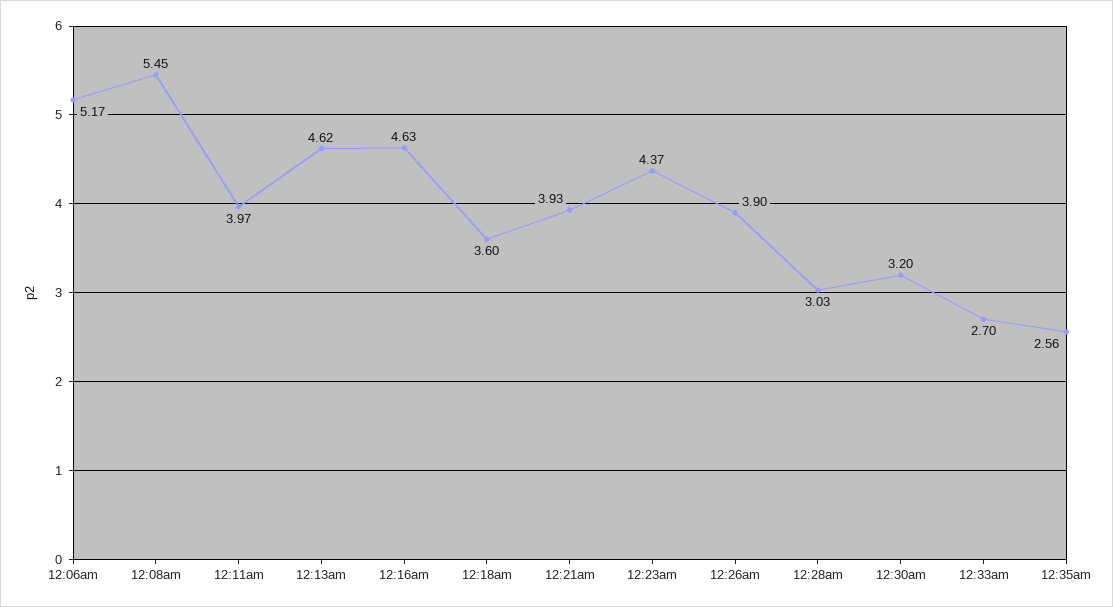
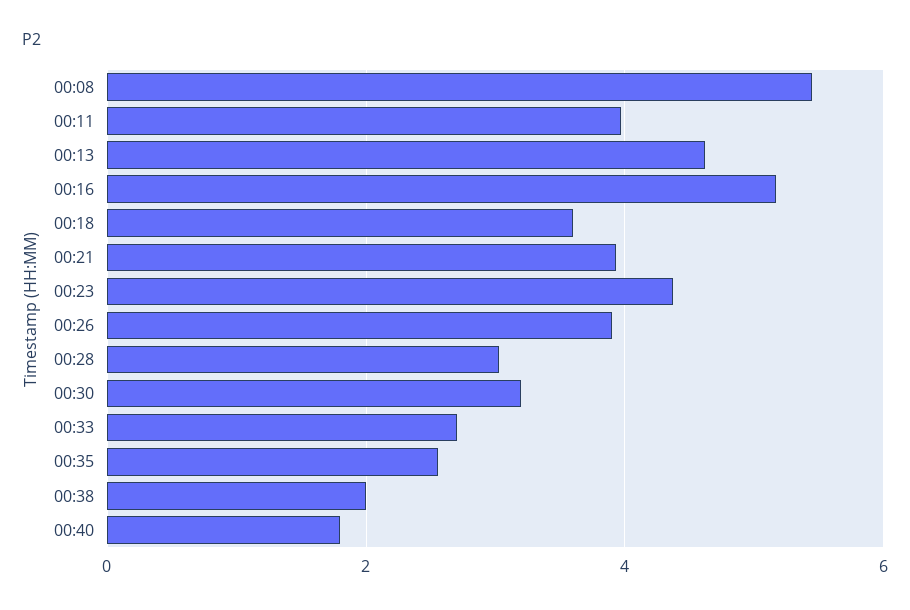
12:06am: 5.17 -> none
12:16am: 4.63 -> 5.2
00:38: none -> 2
00:40: none -> 1.8

